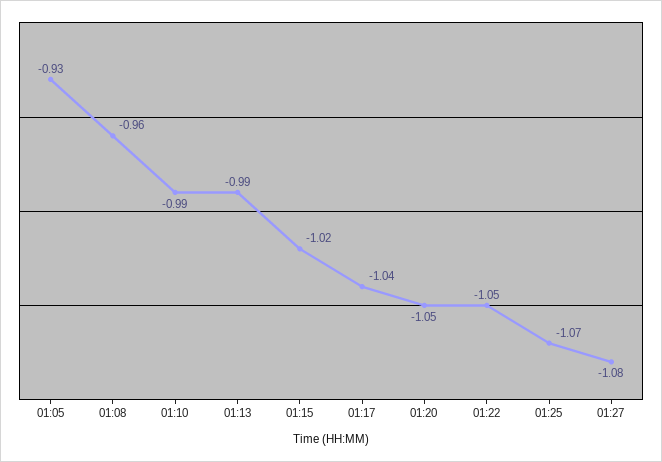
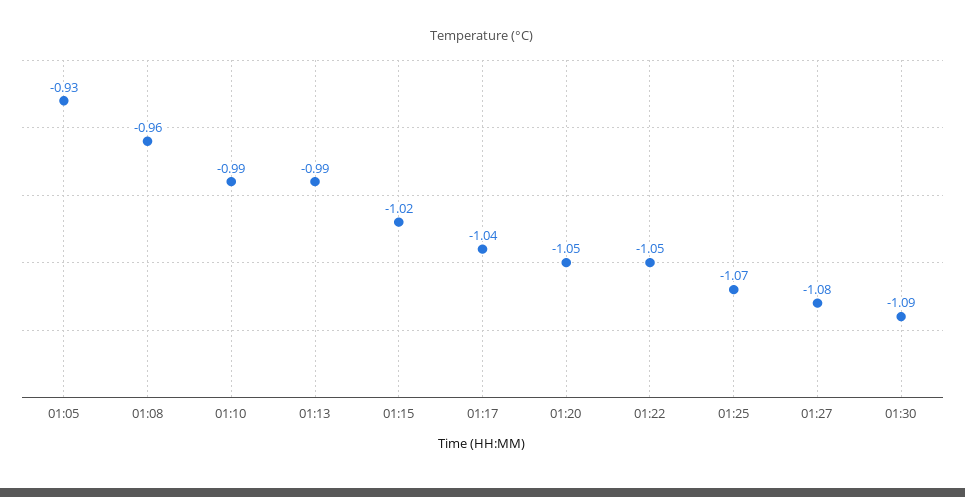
01:30: none -> -1.09

